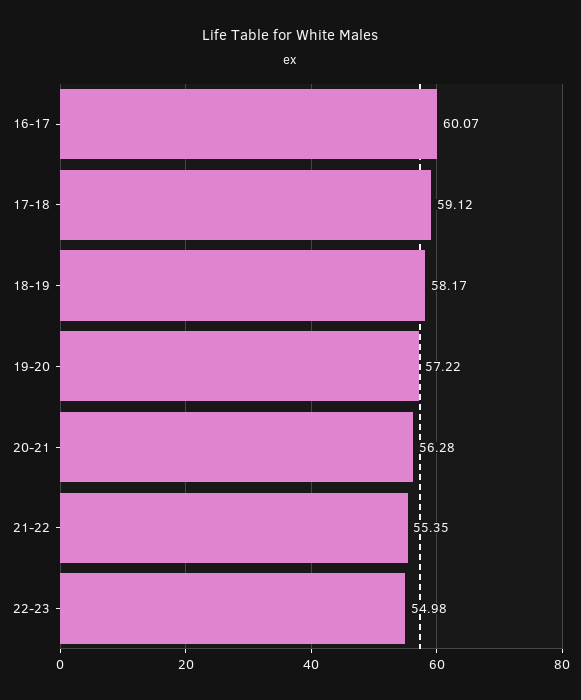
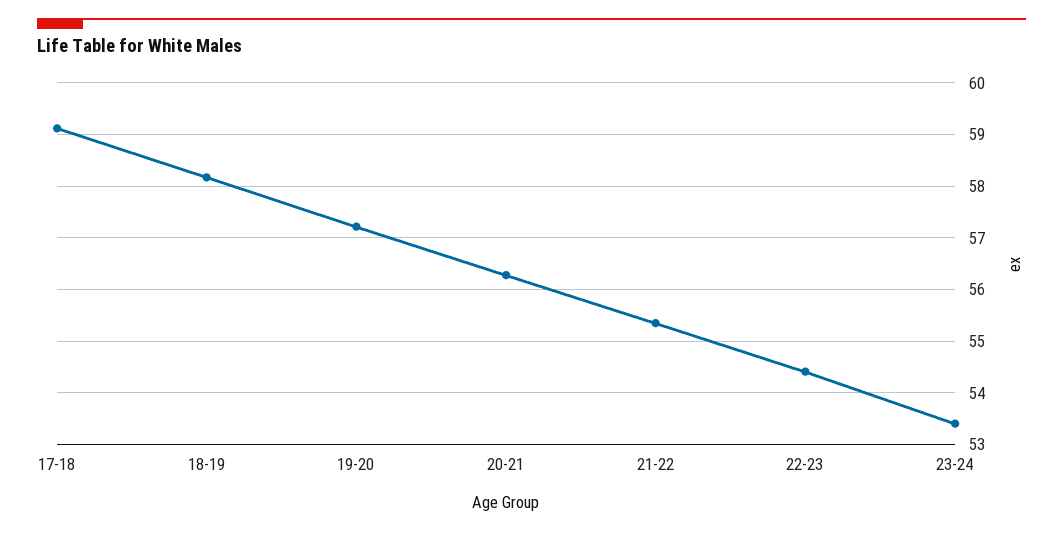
16-17: 60.07 -> none
22-23: 54.98 -> 54.4
23-24: none -> 53.4

